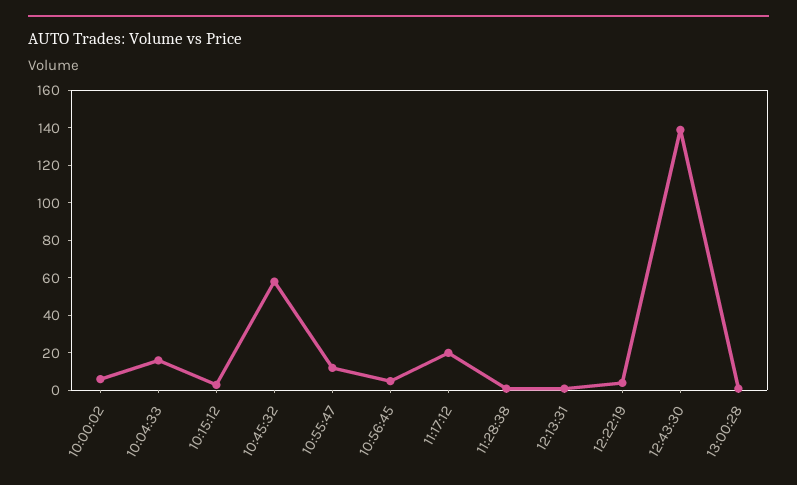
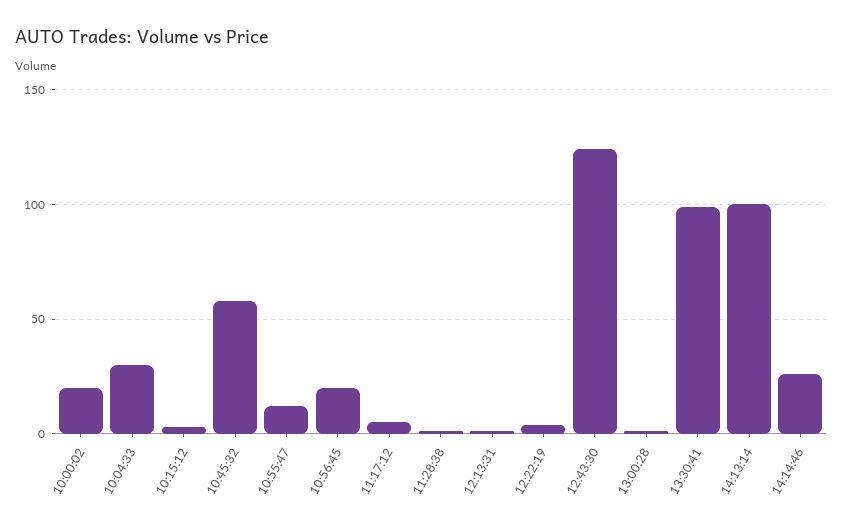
10:00:02: 5 -> 20
10:04:33: 15 -> 30
10:56:45: 5 -> 20
11:17:12: 20 -> 5
12:43:30: 140 -> 125
13:30:41: none -> 100
14:13:14: none -> 100
14:14:46: none -> 25

